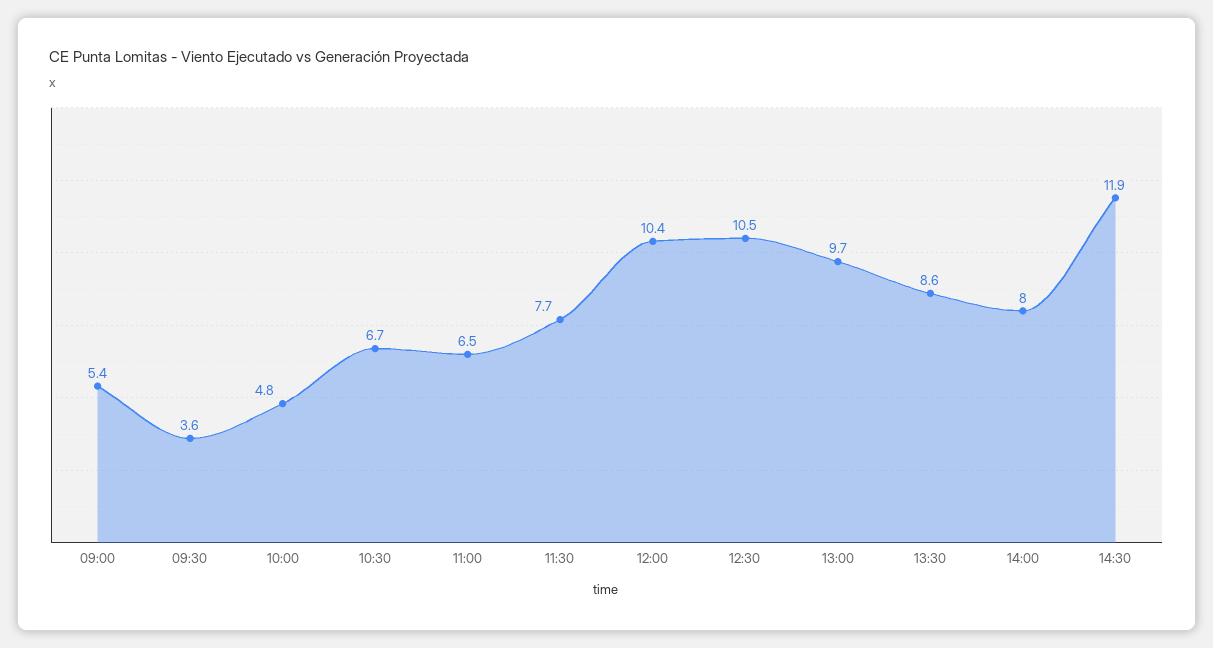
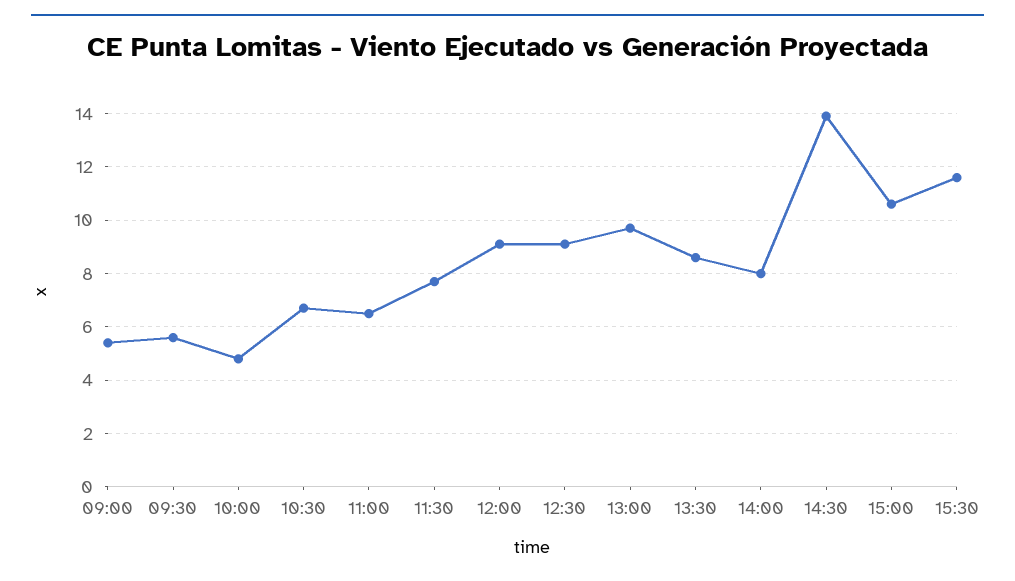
09:30: 3.6 -> 5.5
12:00: 10.4 -> 9
12:30: 10.5 -> 9
14:30: 11.9 -> 14
15:00: none -> 10.5
15:30: none -> 11.5

